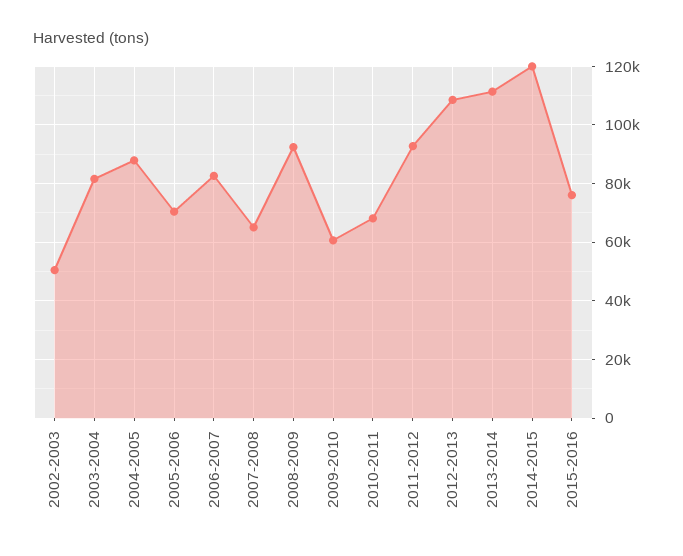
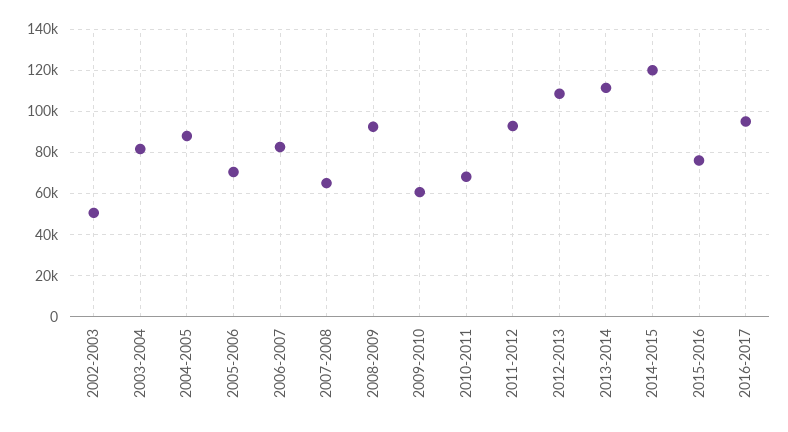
2016-2017: none -> 95000

